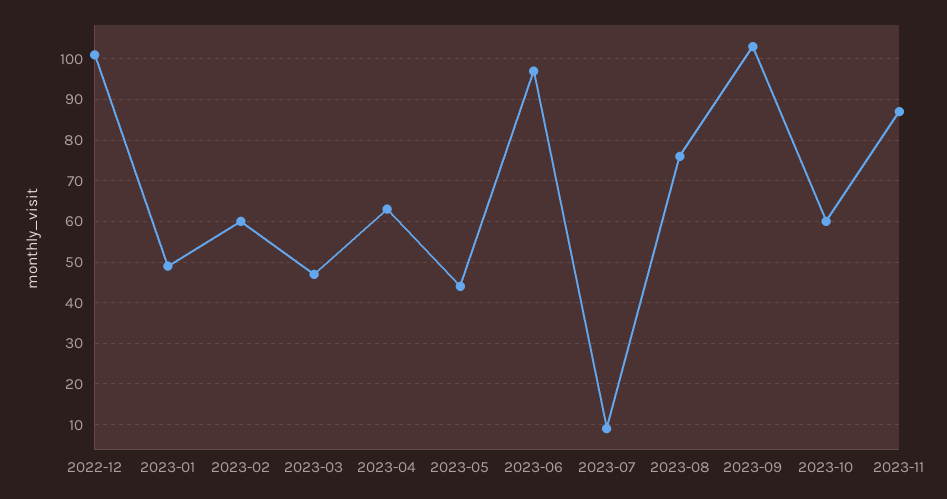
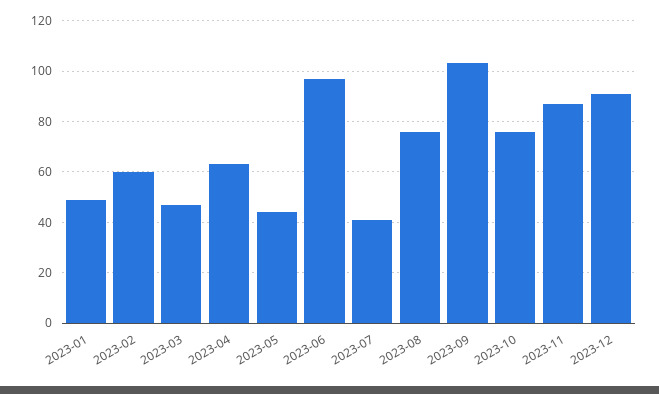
2022-12: 100 -> none
2023-07: 10 -> 40
2023-10: 60 -> 75
2023-12: none -> 90

